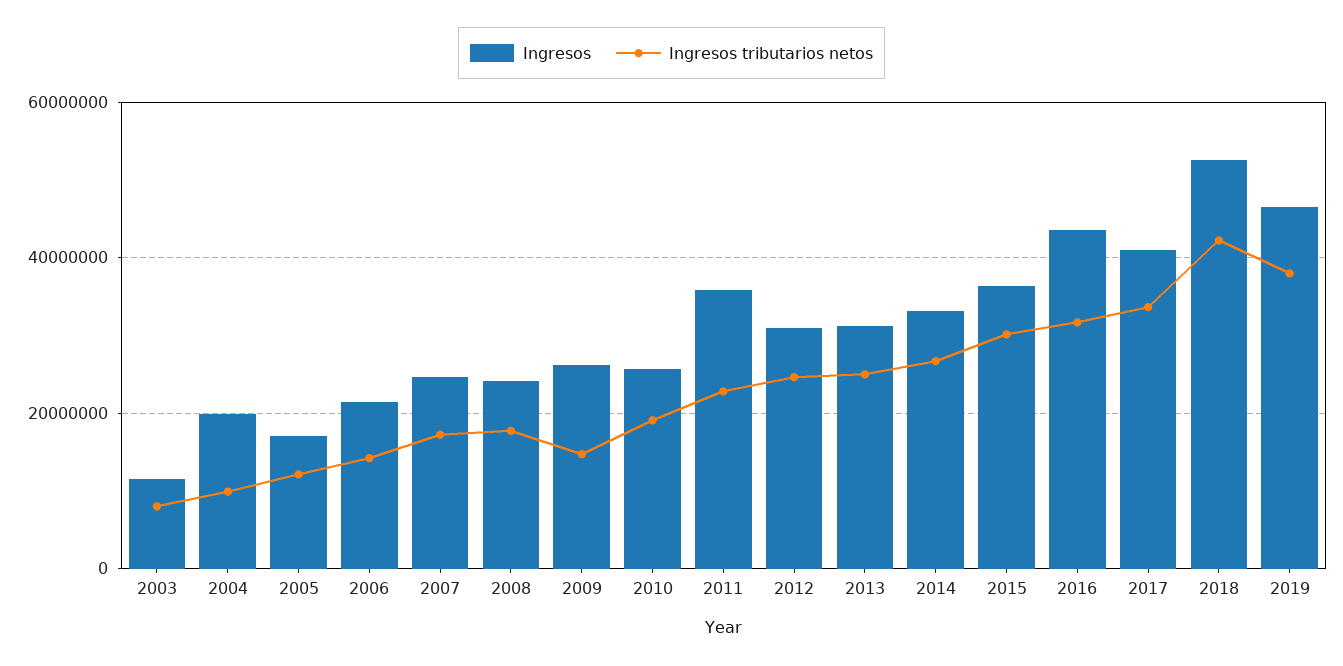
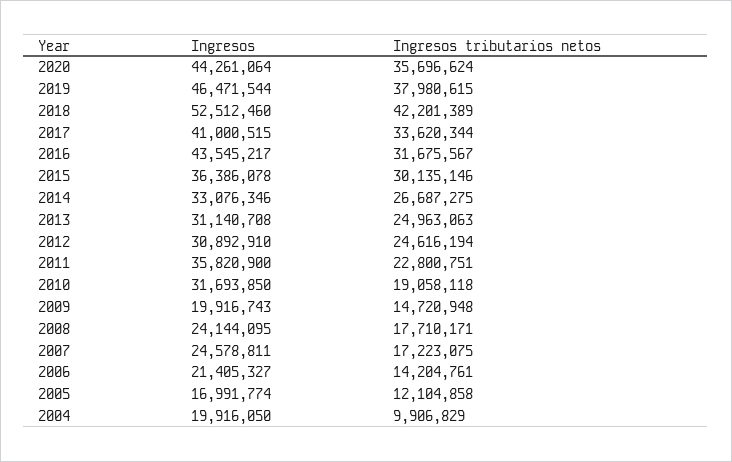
Ingresos, 2003: 12000000 -> none
Ingresos tributarios netos, 2003: 8000000 -> none
Ingresos, 2009: 26000000 -> 19916743
Ingresos, 2010: 26000000 -> 31693850
Ingresos, 2020: none -> 44261064
Ingresos tributarios netos, 2020: none -> 35696624

